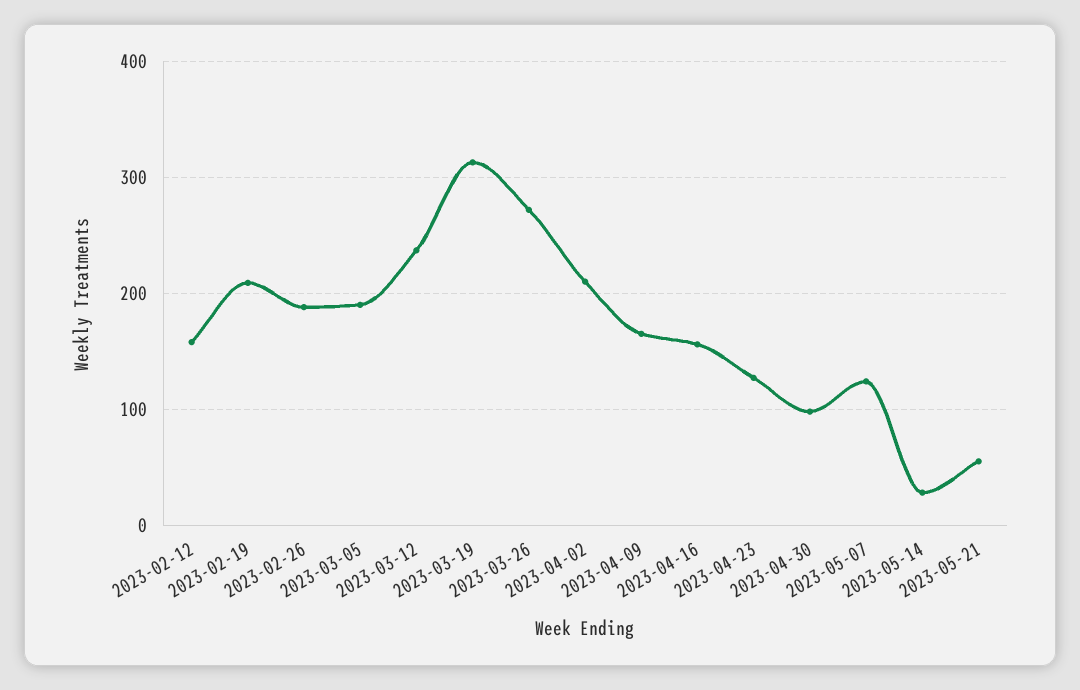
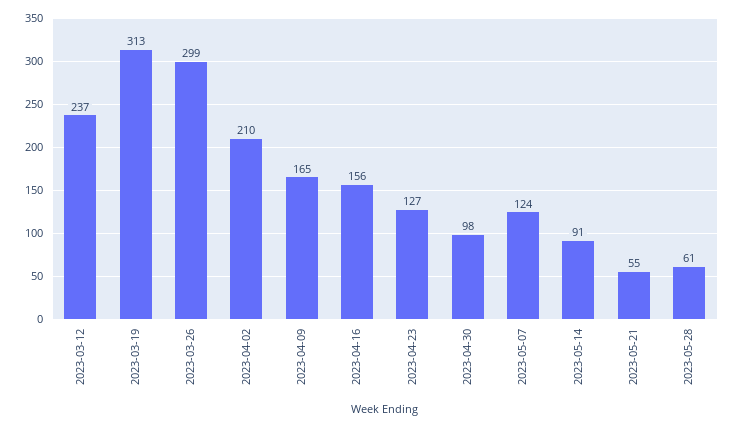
2023-02-12: 160 -> none
2023-02-19: 210 -> none
2023-02-26: 190 -> none
2023-03-05: 190 -> none
2023-03-26: 270 -> 299
2023-05-14: 30 -> 91
2023-05-28: none -> 61

